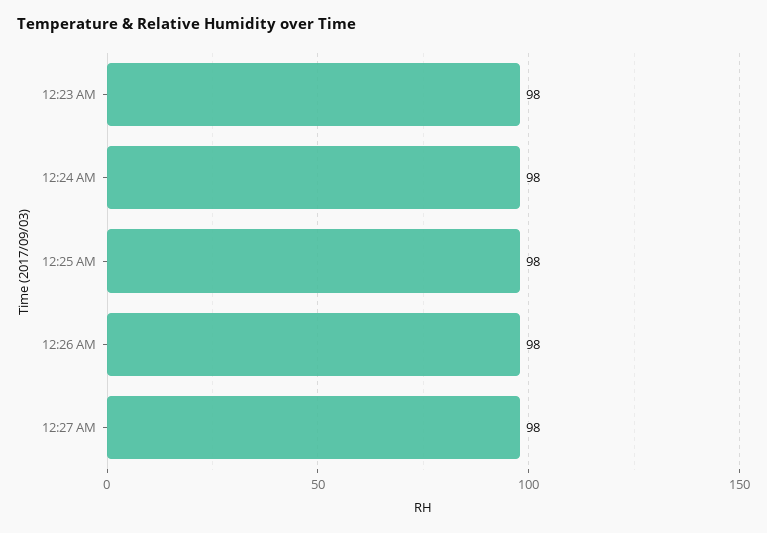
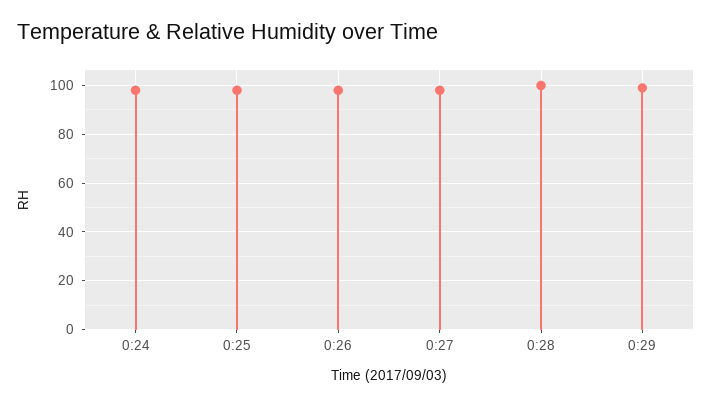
12:23 AM: 98 -> none
0:28: none -> 100
0:29: none -> 100

